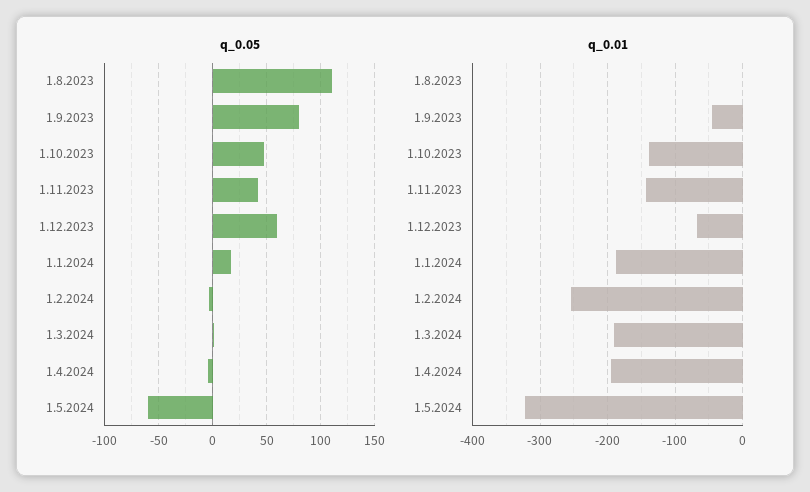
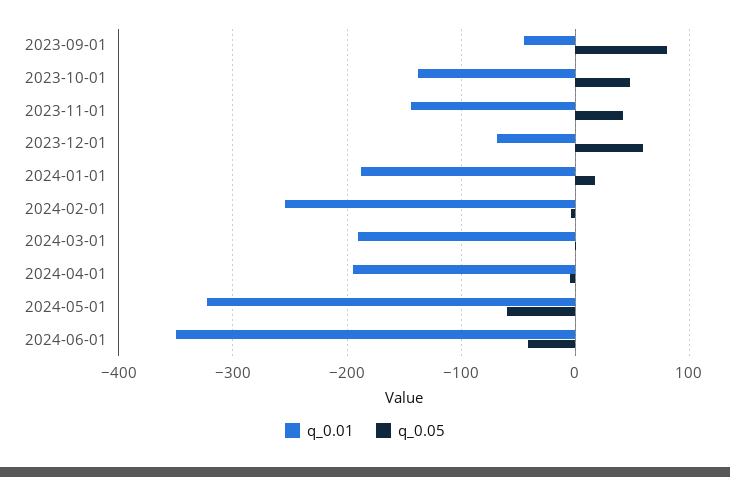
q_0.05, 1.8.2023: 110 -> none
q_0.01, 1.8.2023: 0 -> none
q_0.01, 2024-06-01: none -> -350
q_0.05, 2024-06-01: none -> -40

